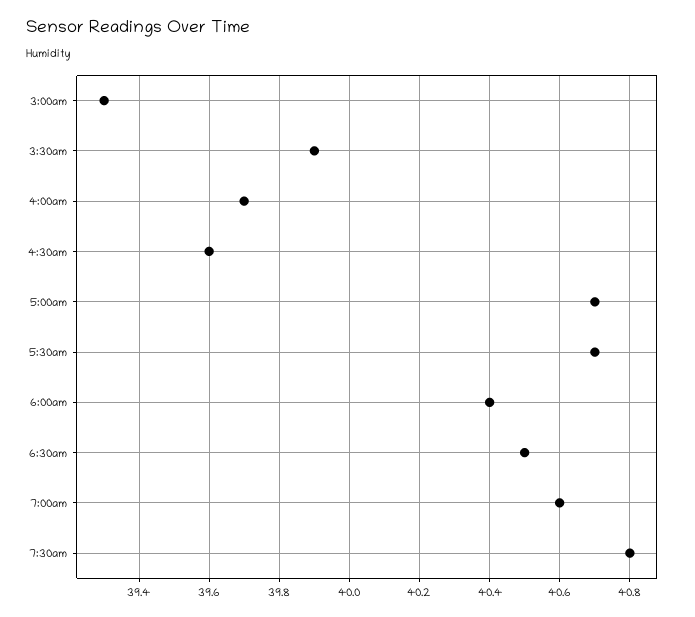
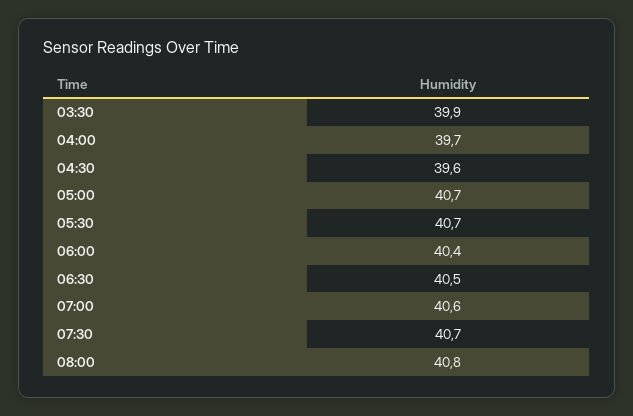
3:00am: 39.3 -> none
7:30am: 40.8 -> 40.7
08:00: none -> 40.8

